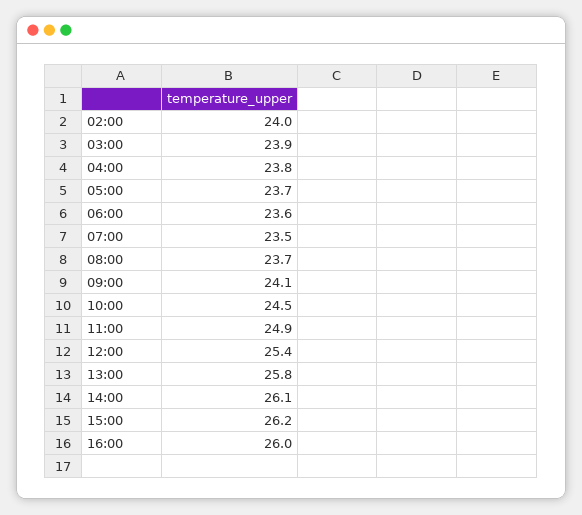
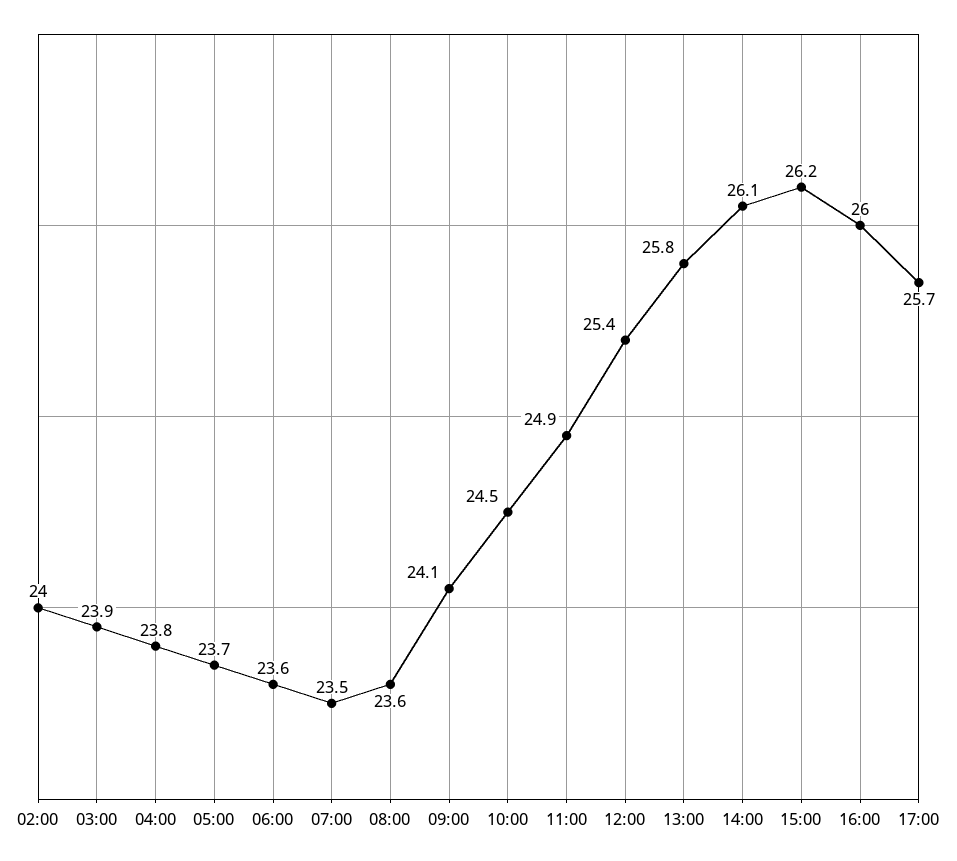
08:00: 23.7 -> 23.6
17:00: none -> 25.7

